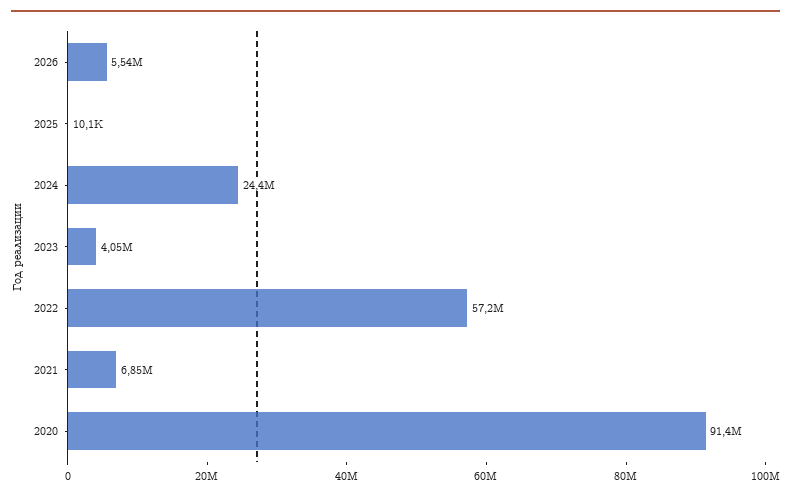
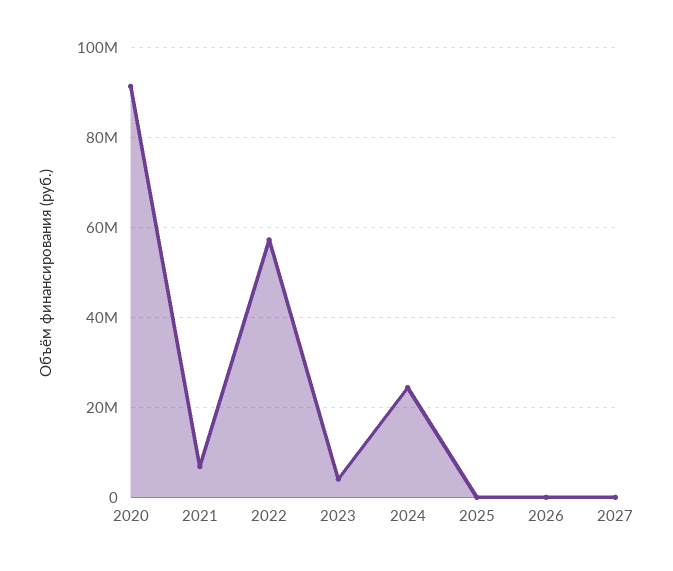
2026: 5540000 -> 0
2027: none -> 0

